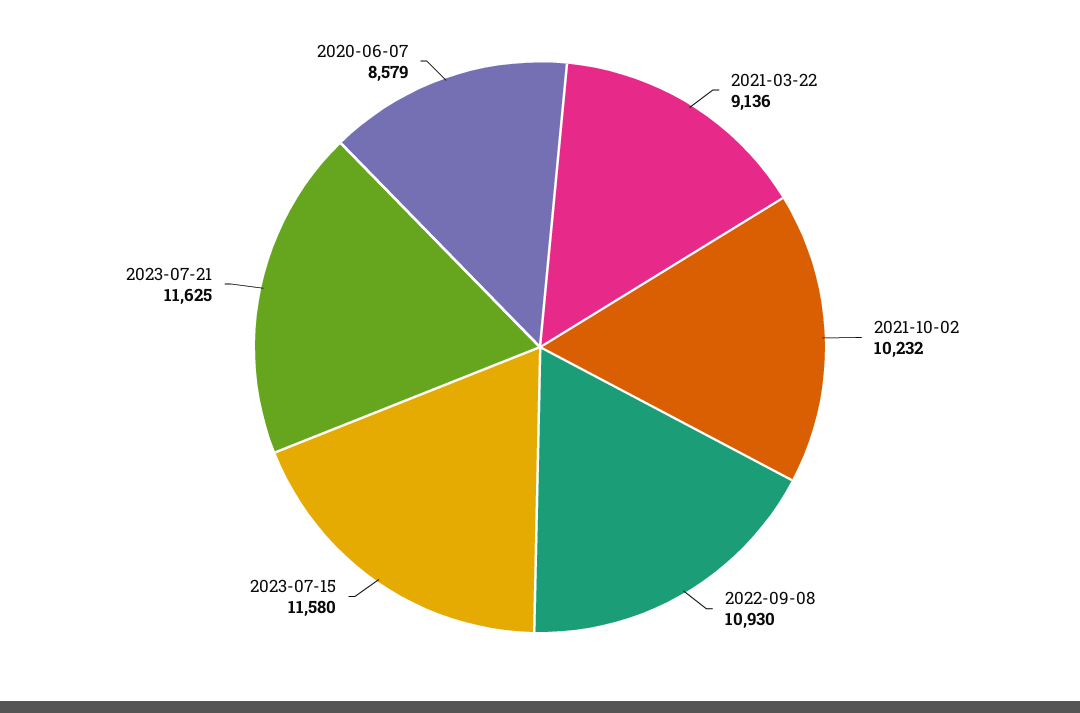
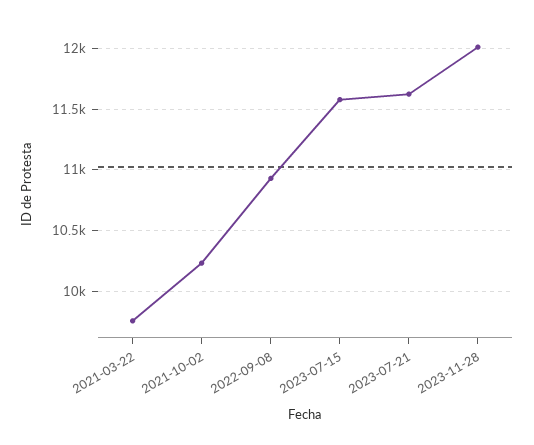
2021-03-22: 9136 -> 9750
2020-06-07: 8579 -> none
2023-11-28: none -> 12000

